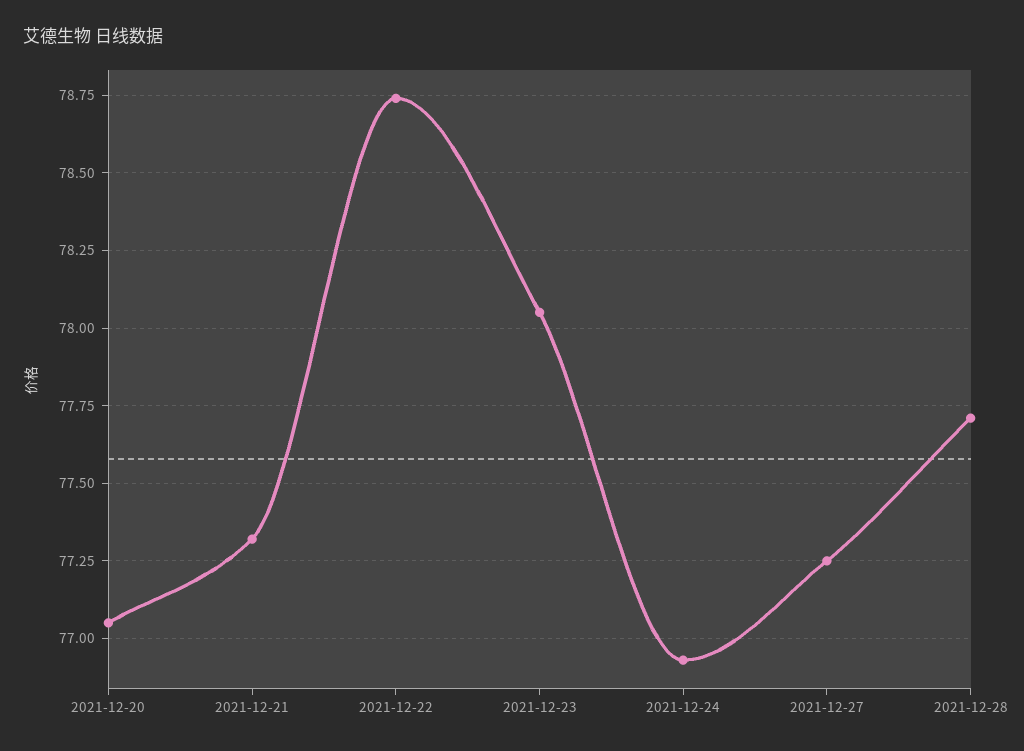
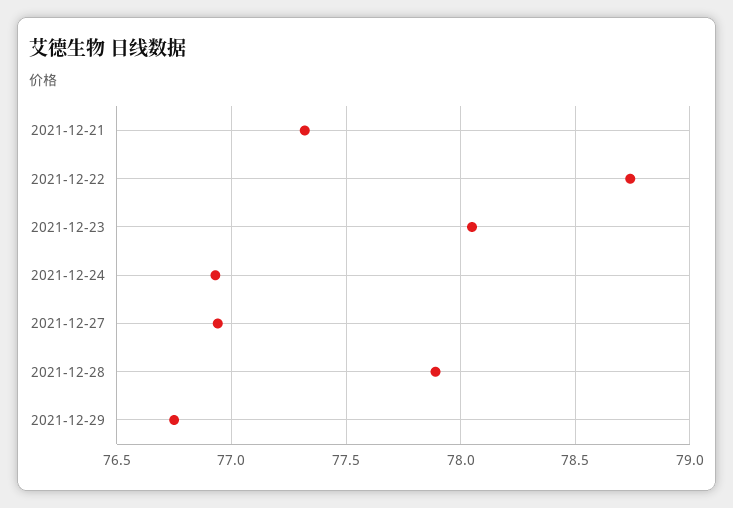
2021-12-20: 77.05 -> none
2021-12-27: 77.25 -> 76.95
2021-12-28: 77.7 -> 77.9
2021-12-29: none -> 76.75

